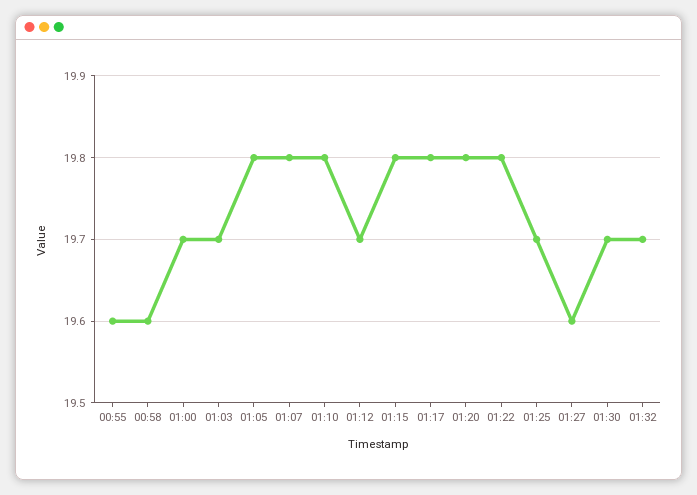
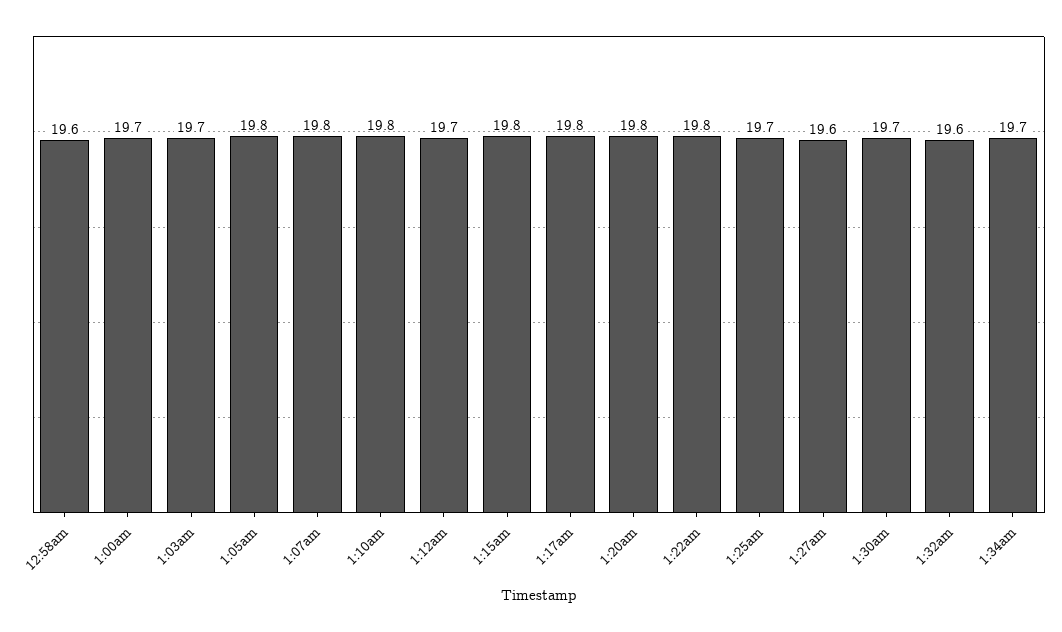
00:55: 19.6 -> none
01:32: 19.7 -> 19.6
1:34am: none -> 19.7

